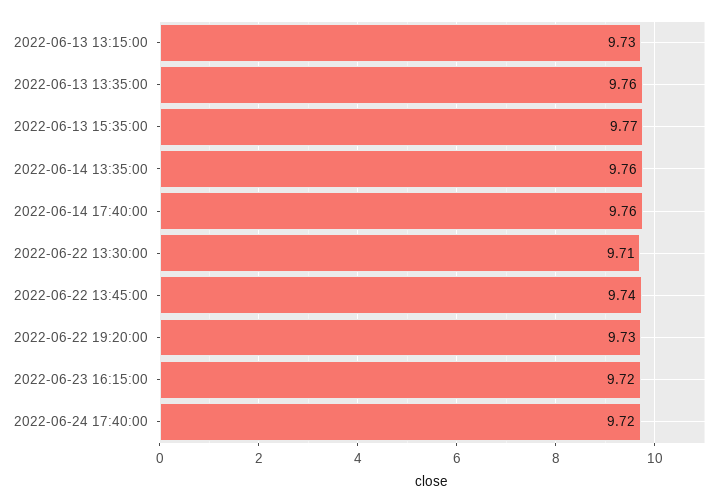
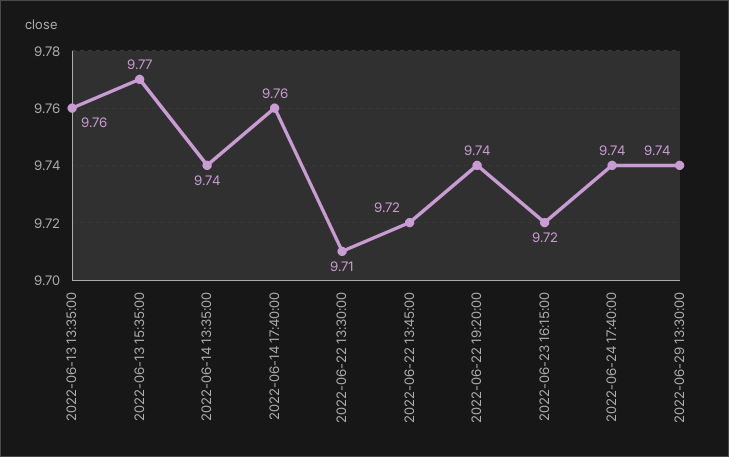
2022-06-13 13:15:00: 9.73 -> none
2022-06-14 13:35:00: 9.76 -> 9.74
2022-06-22 13:45:00: 9.74 -> 9.72
2022-06-22 19:20:00: 9.73 -> 9.74
2022-06-24 17:40:00: 9.72 -> 9.74
2022-06-29 13:30:00: none -> 9.74

